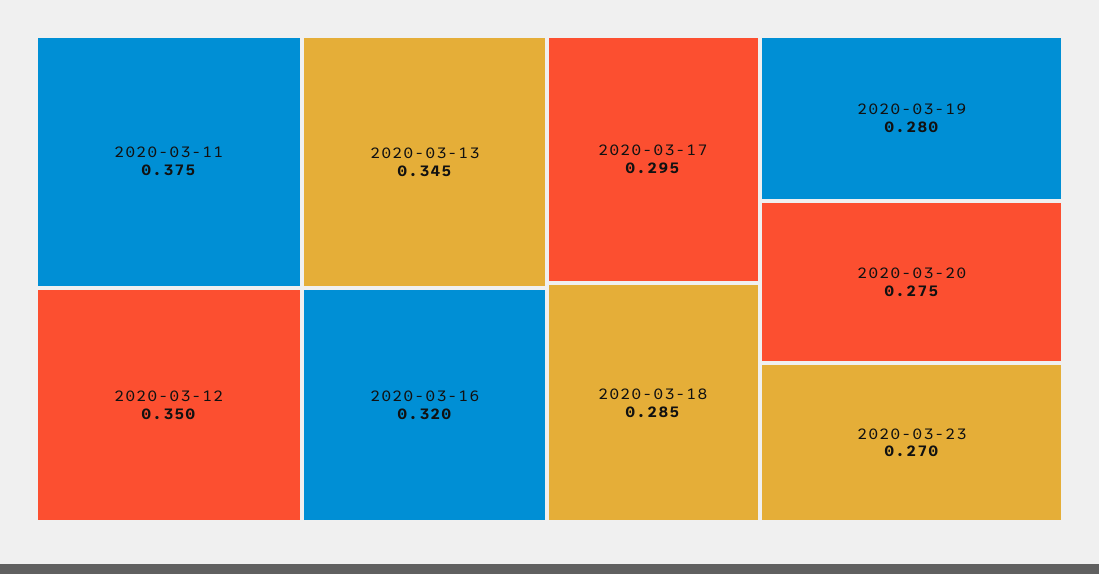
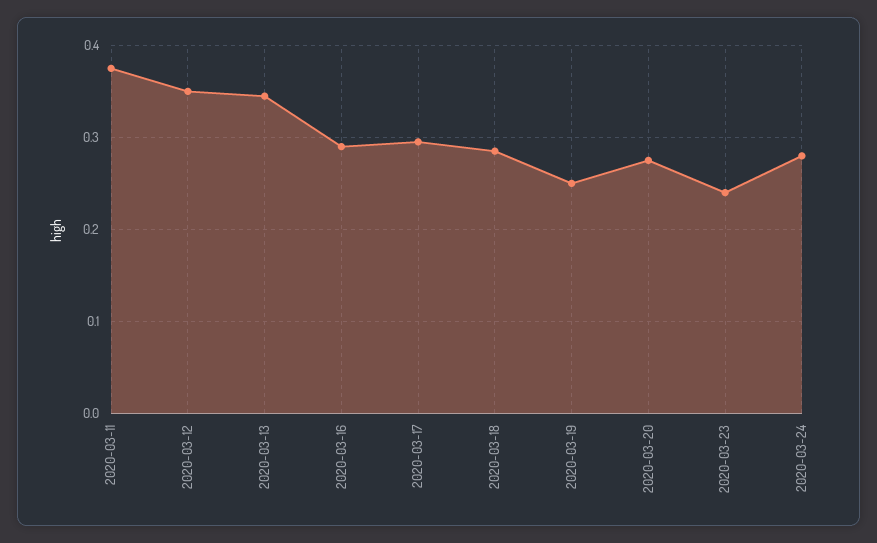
2020-03-16: 0.32 -> 0.29
2020-03-19: 0.28 -> 0.25
2020-03-23: 0.27 -> 0.24
2020-03-24: none -> 0.28

